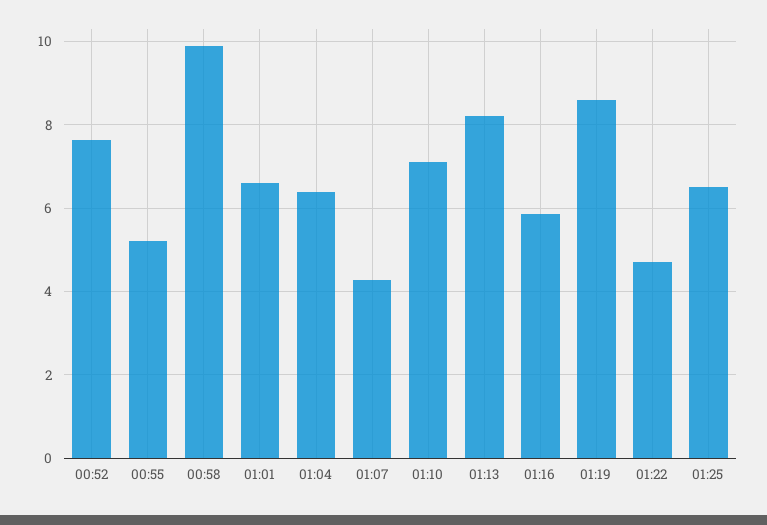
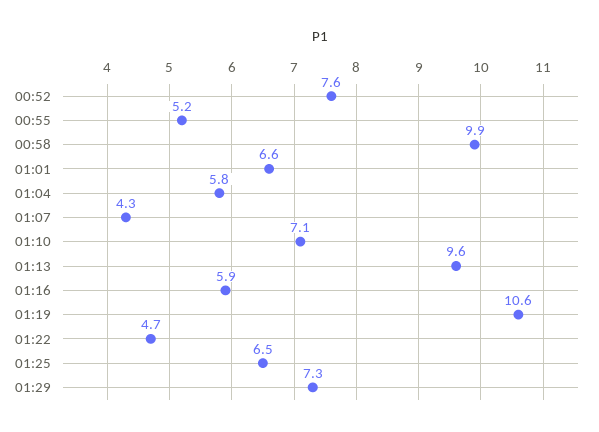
01:04: 6.4 -> 5.8
01:13: 8.2 -> 9.6
01:19: 8.6 -> 10.6
01:29: none -> 7.3

